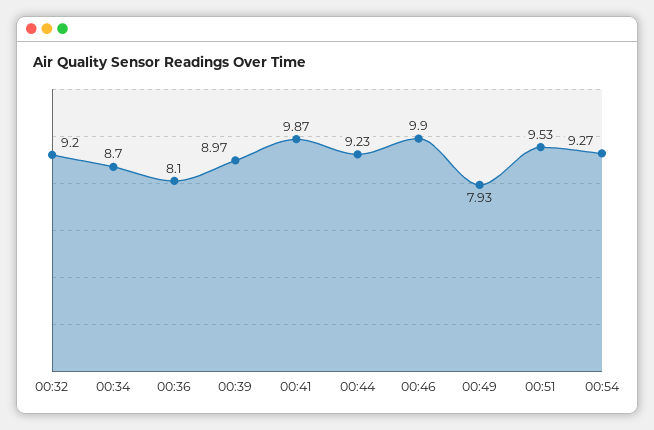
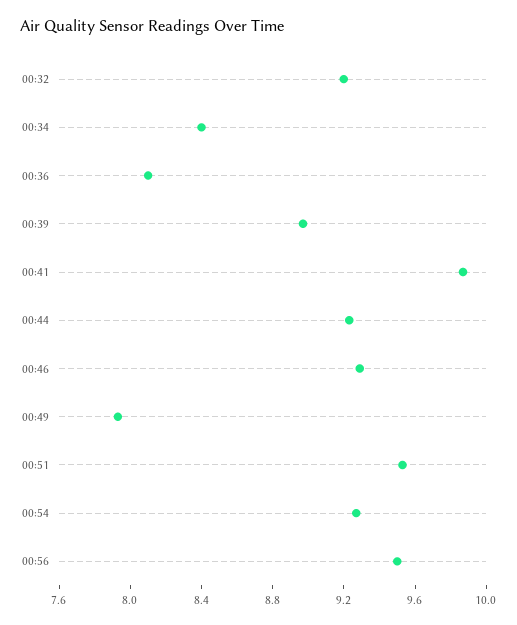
00:34: 8.7 -> 8.4
00:46: 9.9 -> 9.3
00:56: none -> 9.5

